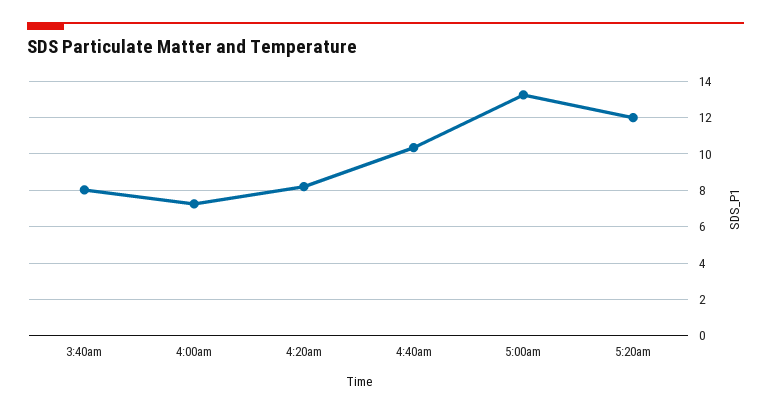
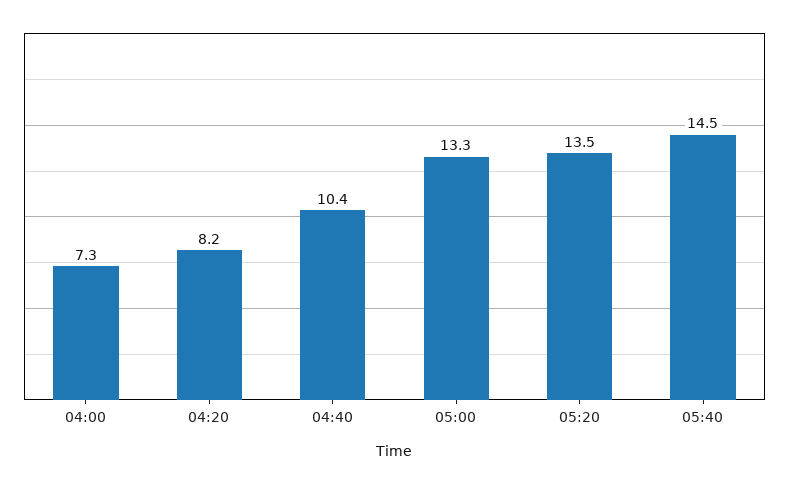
3:40am: 8 -> none
5:20am: 12 -> 13.5
05:40: none -> 14.5

